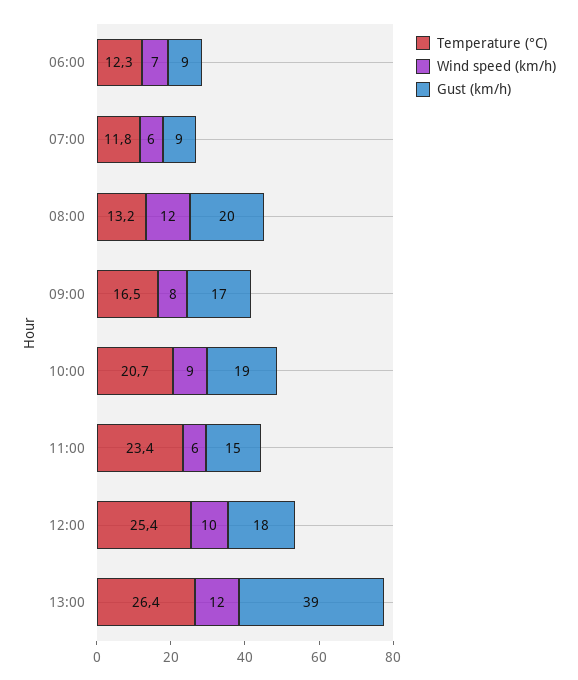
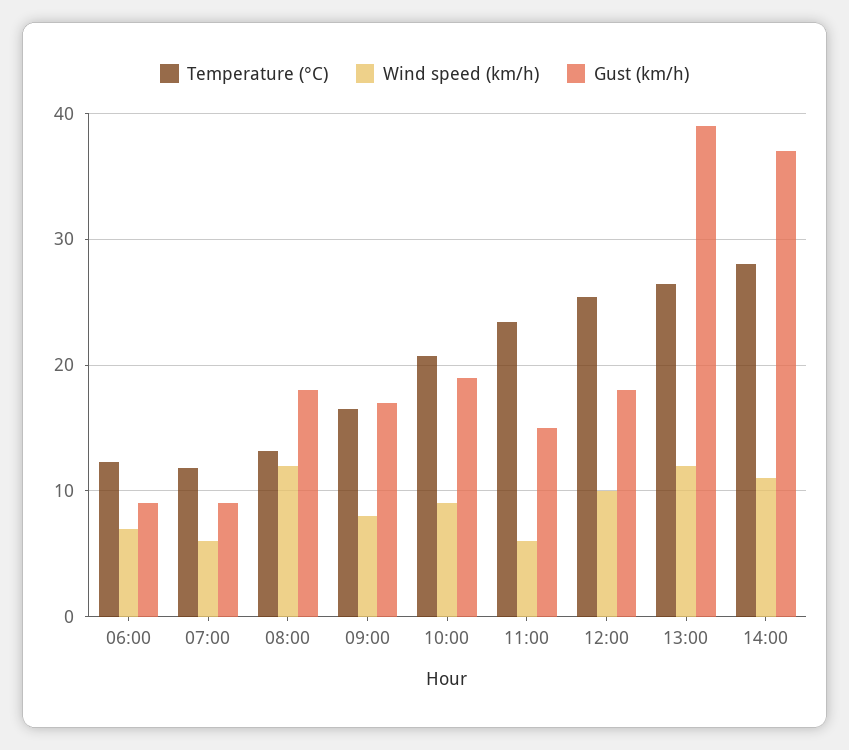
Gust (km/h), 08:00: 20 -> 18
Temperature (°C), 14:00: none -> 28
Wind speed (km/h), 14:00: none -> 11
Gust (km/h), 14:00: none -> 37

